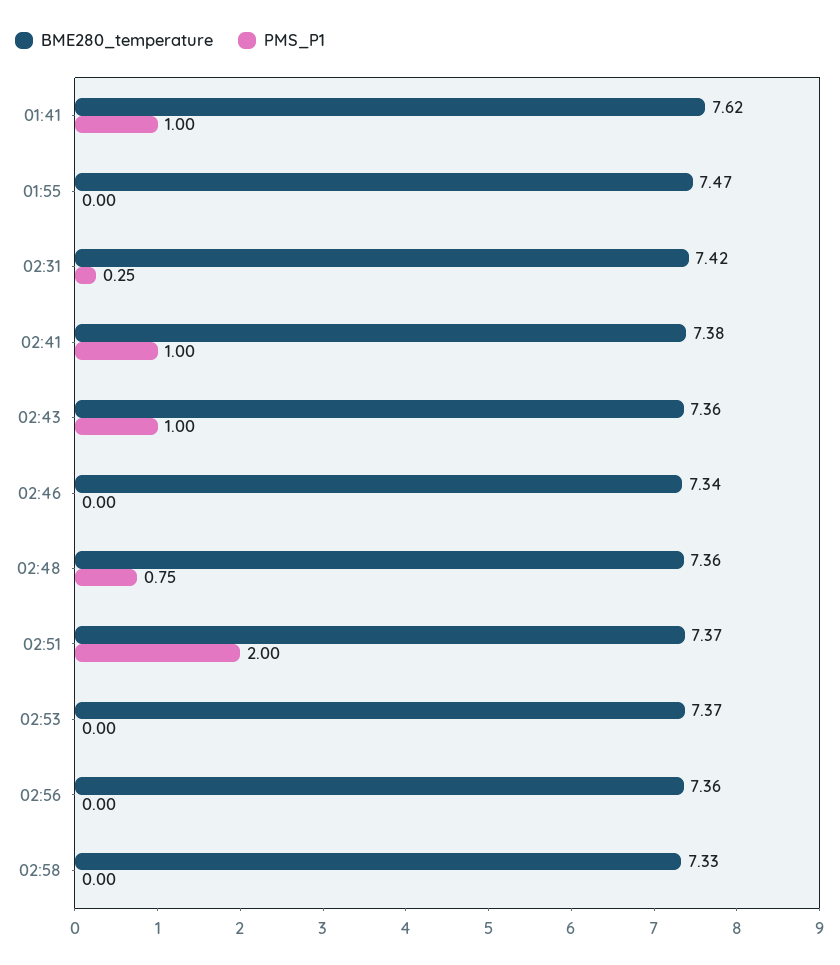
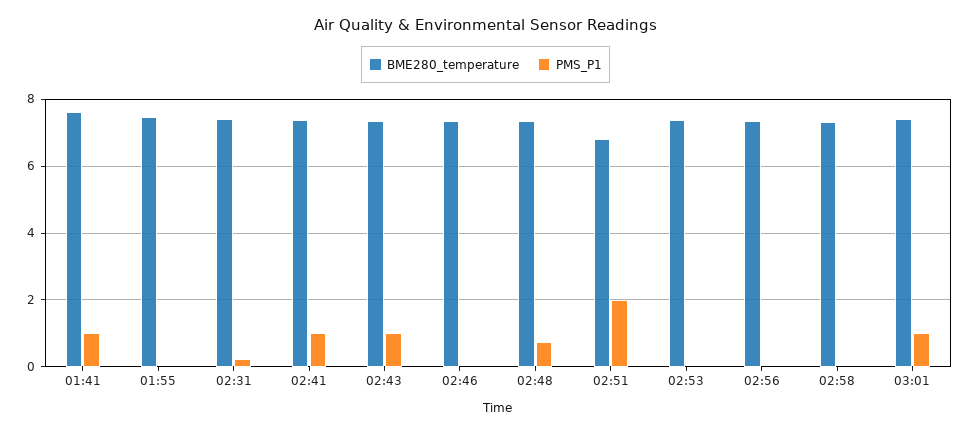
BME280_temperature, 02:51: 7.37 -> 6.8
BME280_temperature, 03:01: none -> 7.4
PMS_P1, 03:01: none -> 1

